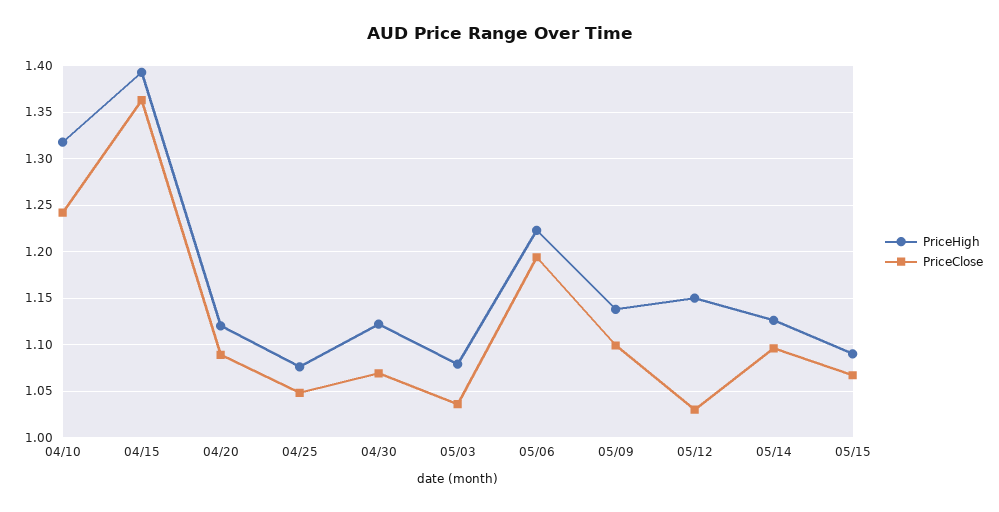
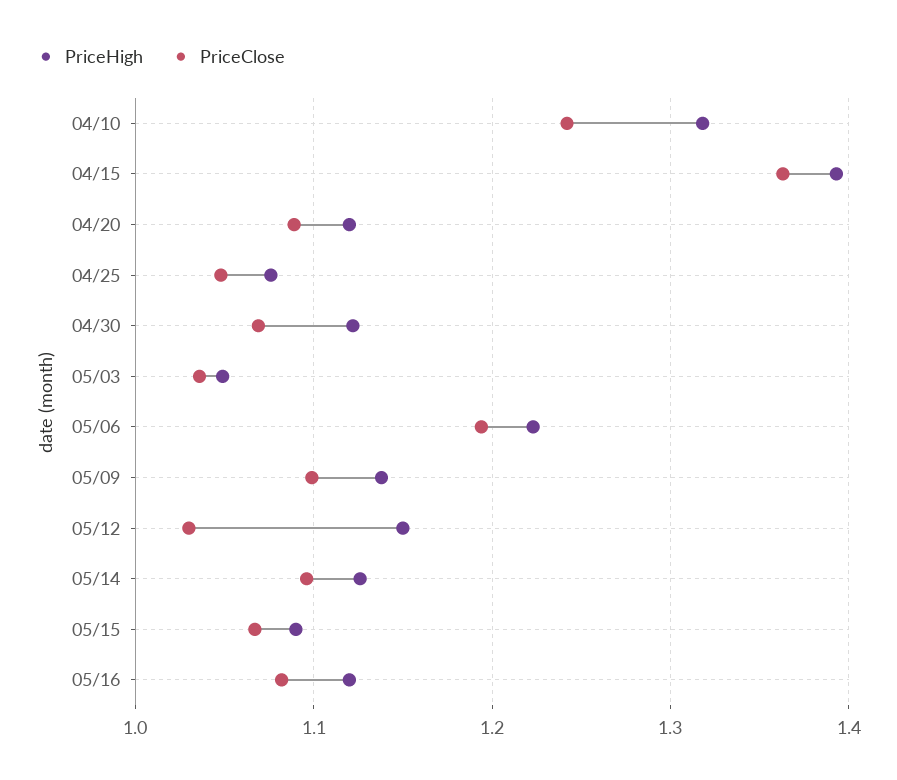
PriceHigh, 05/03: 1.08 -> 1.05
PriceHigh, 05/16: none -> 1.12
PriceClose, 05/16: none -> 1.08

